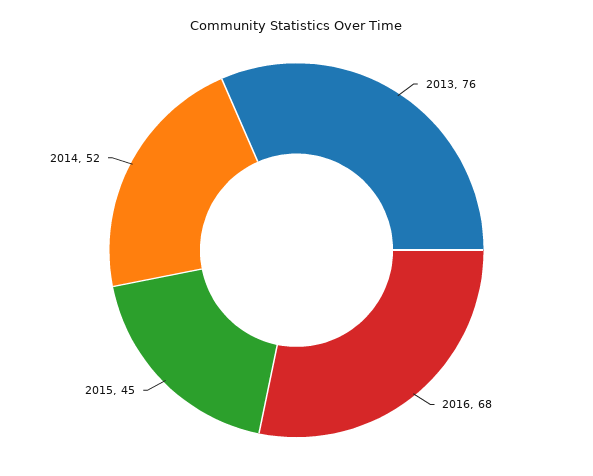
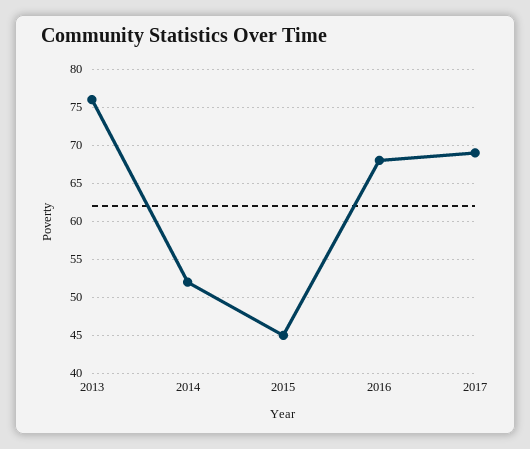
2017: none -> 69

